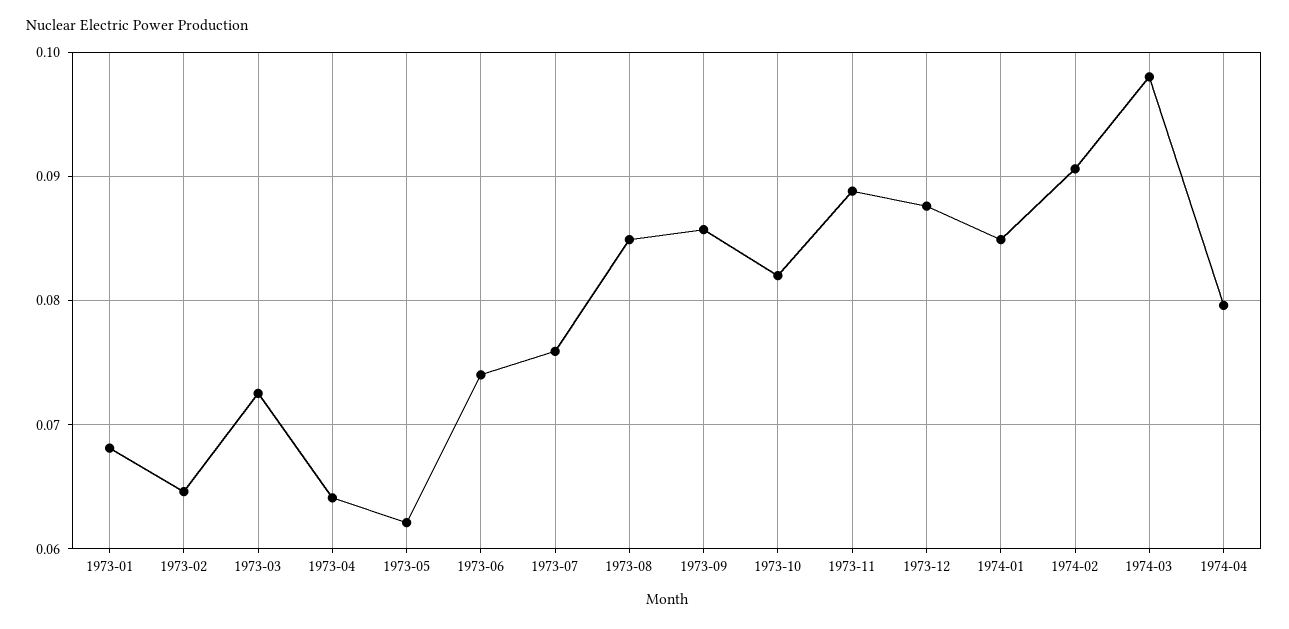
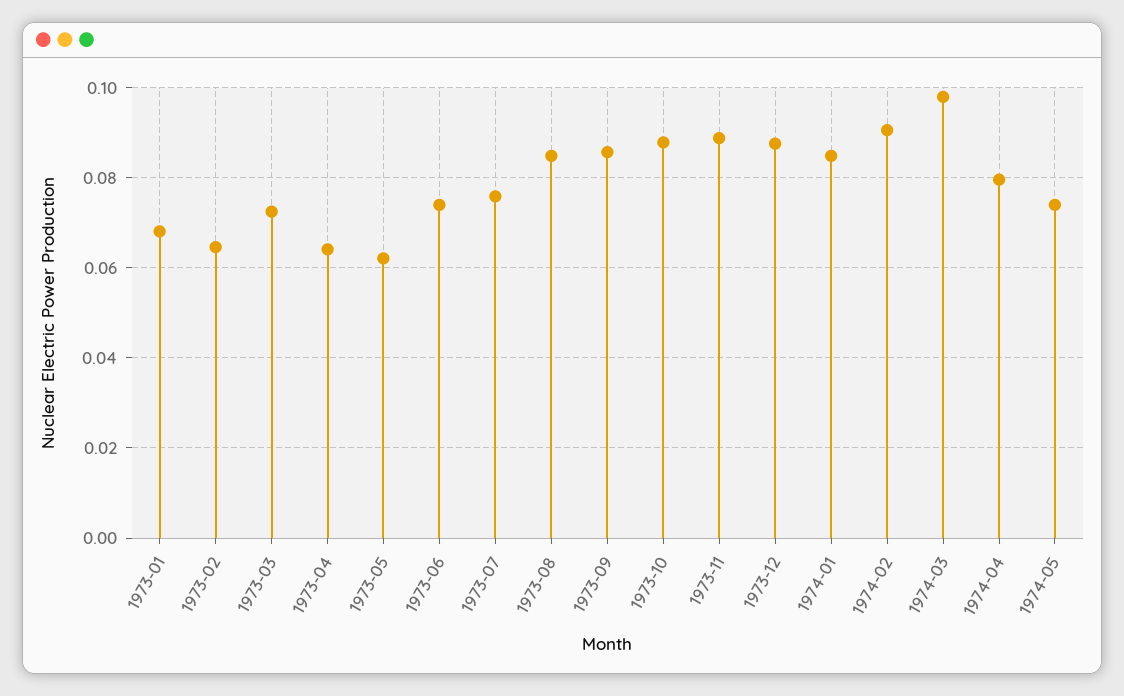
1973-10: 0.082 -> 0.088
1974-05: none -> 0.074

